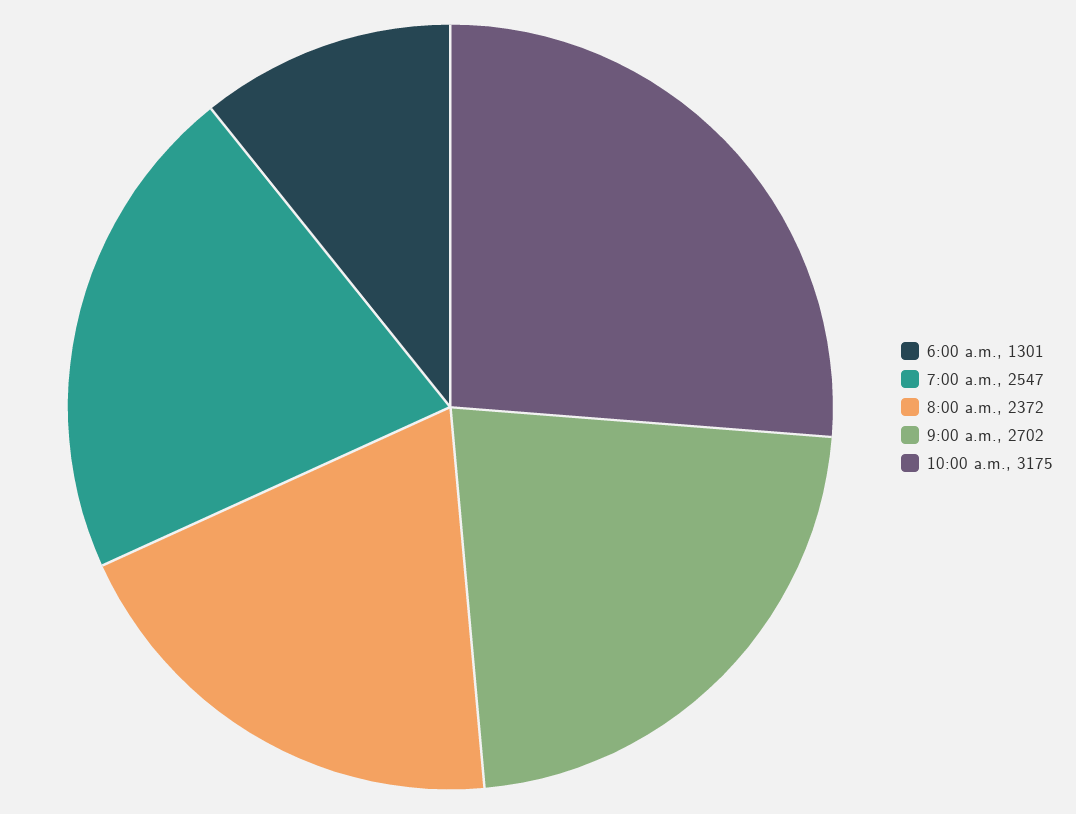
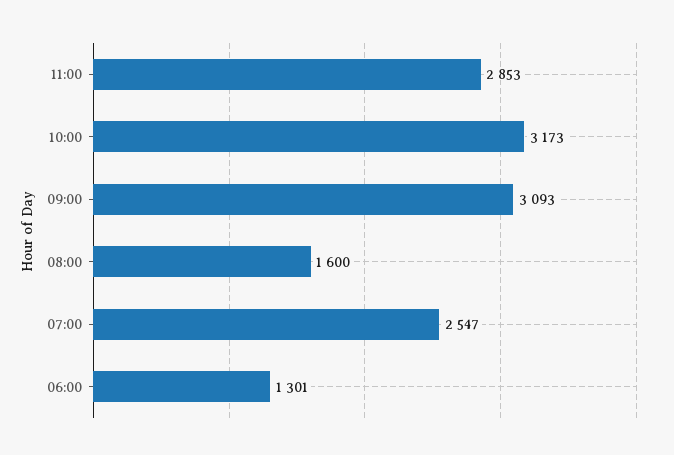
8:00 a.m.: 2372 -> 1600
9:00 a.m.: 2702 -> 3093
10:00 a.m.: 3175 -> 3173
11:00: none -> 2853

